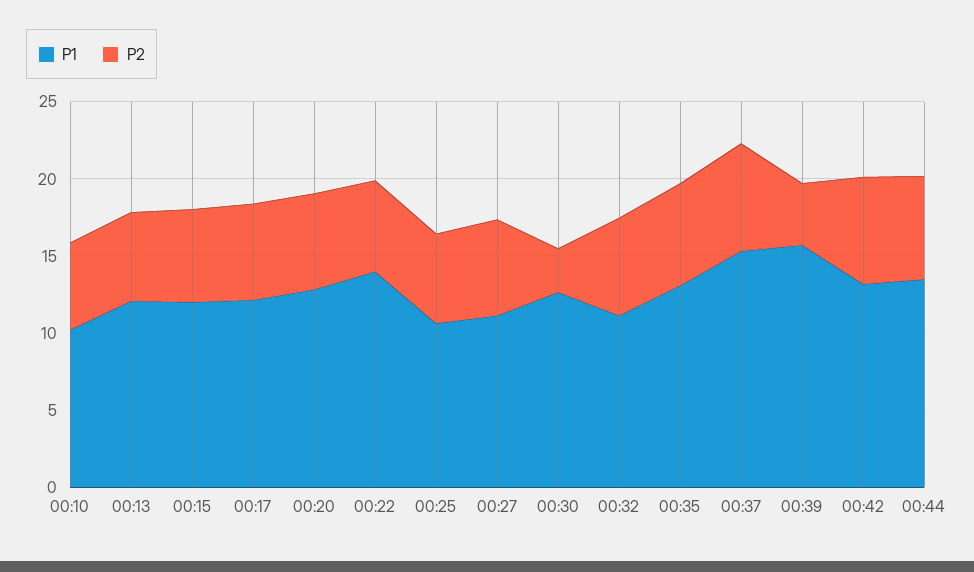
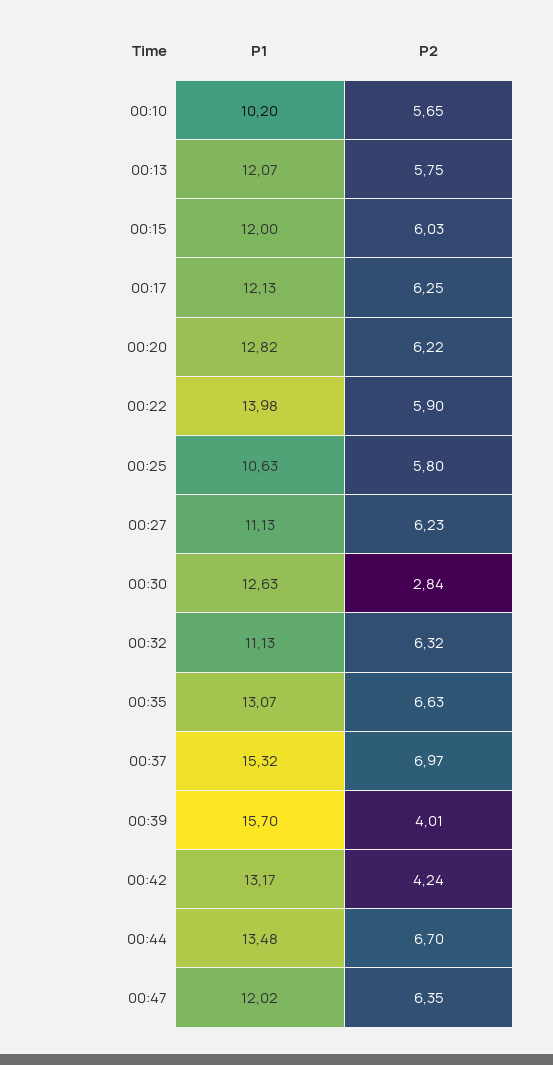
P2, 00:42: 7 -> 4.24
P1, 00:47: none -> 12.02
P2, 00:47: none -> 6.35

